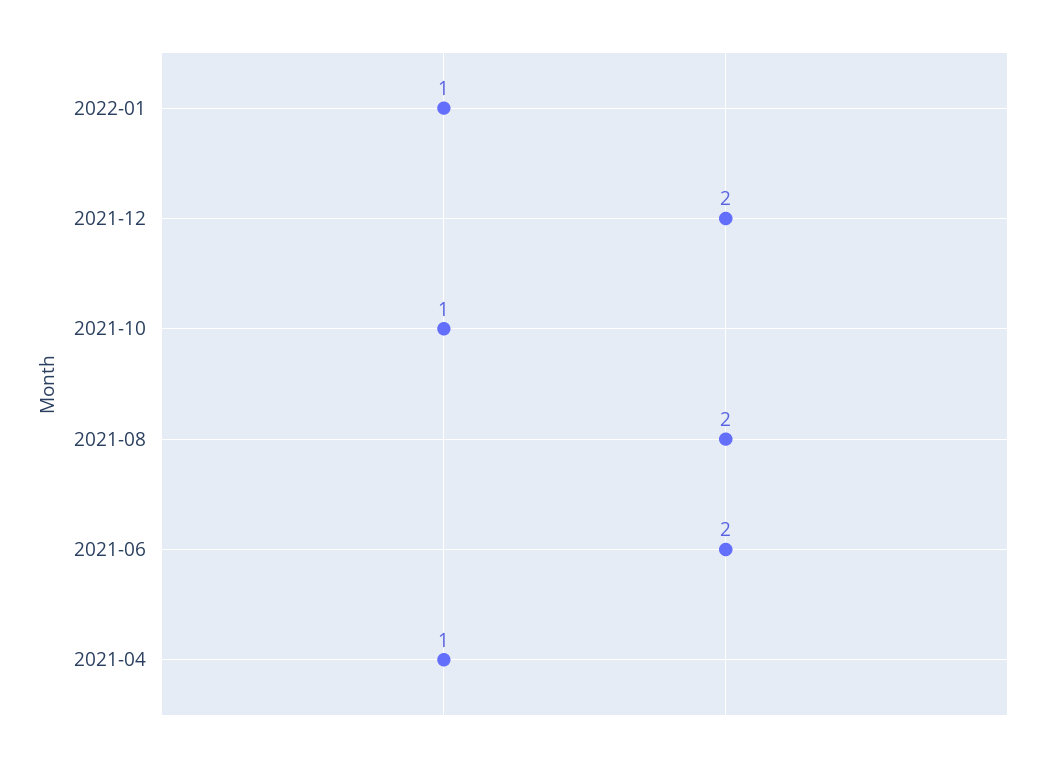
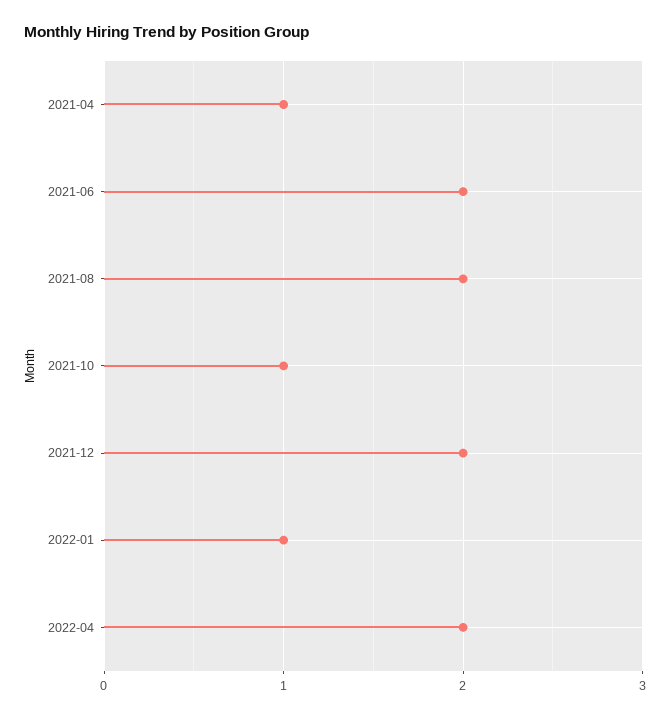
2022-04: none -> 2

